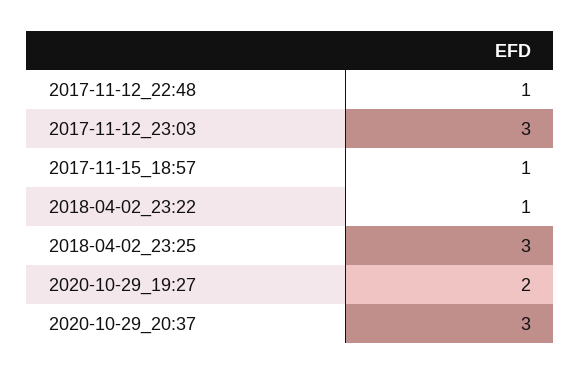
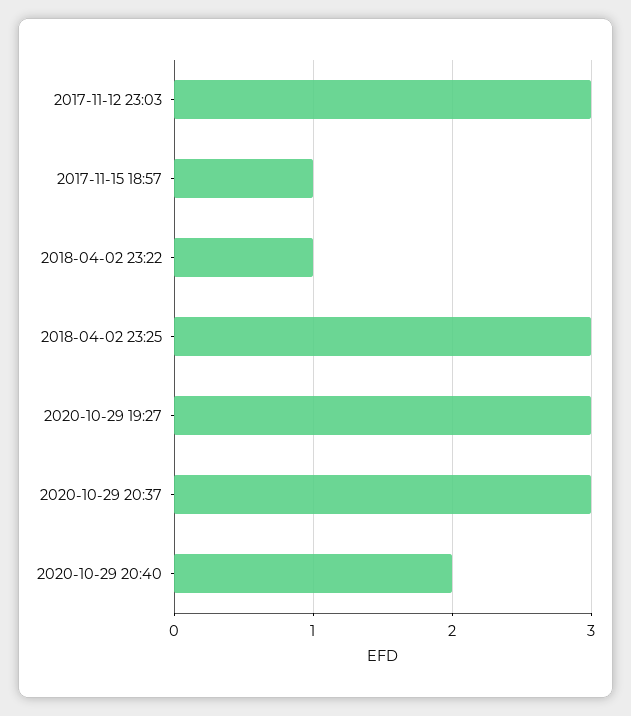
2017-11-12_22:48: 1 -> none
2020-10-29_19:27: 2 -> 3
2020-10-29 20:40: none -> 2

